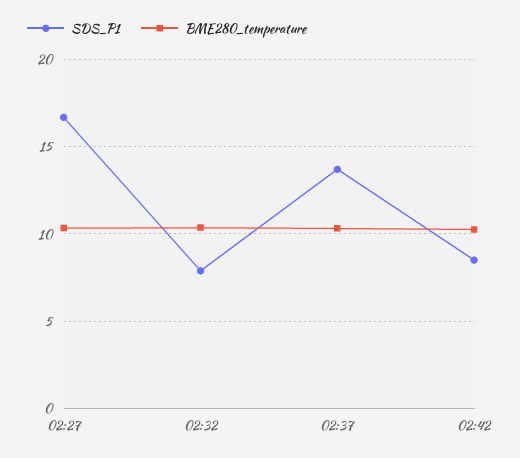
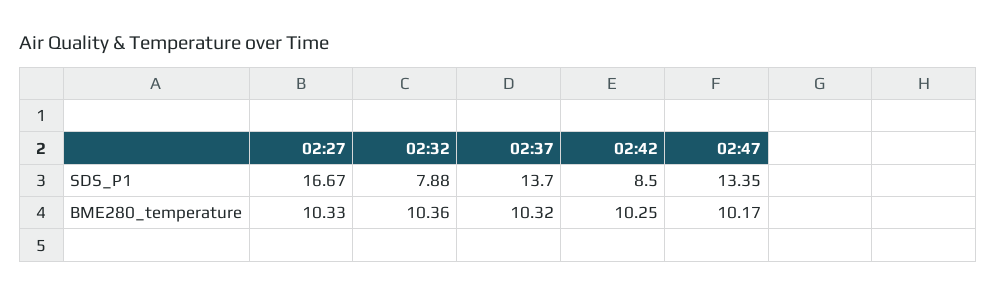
SDS_P1, 02:47: none -> 13.35
BME280_temperature, 02:47: none -> 10.17

